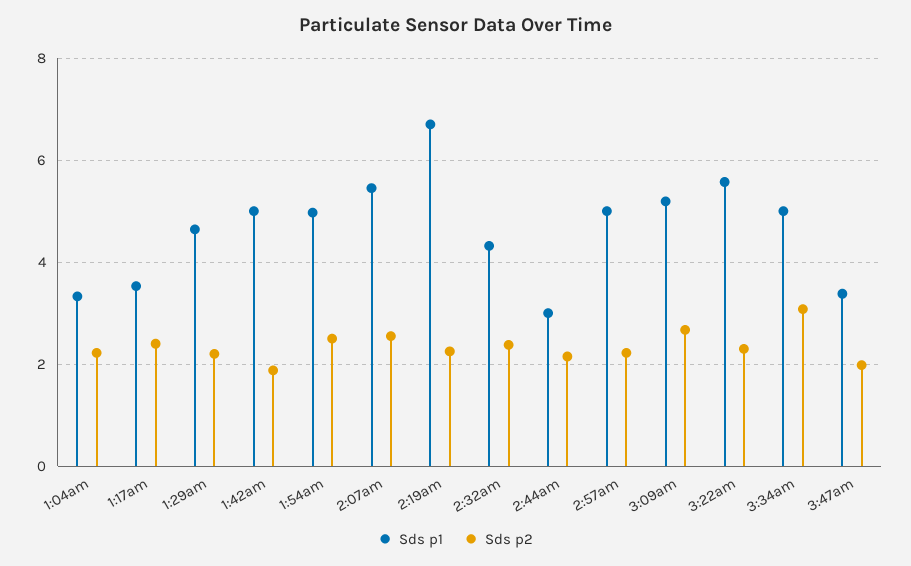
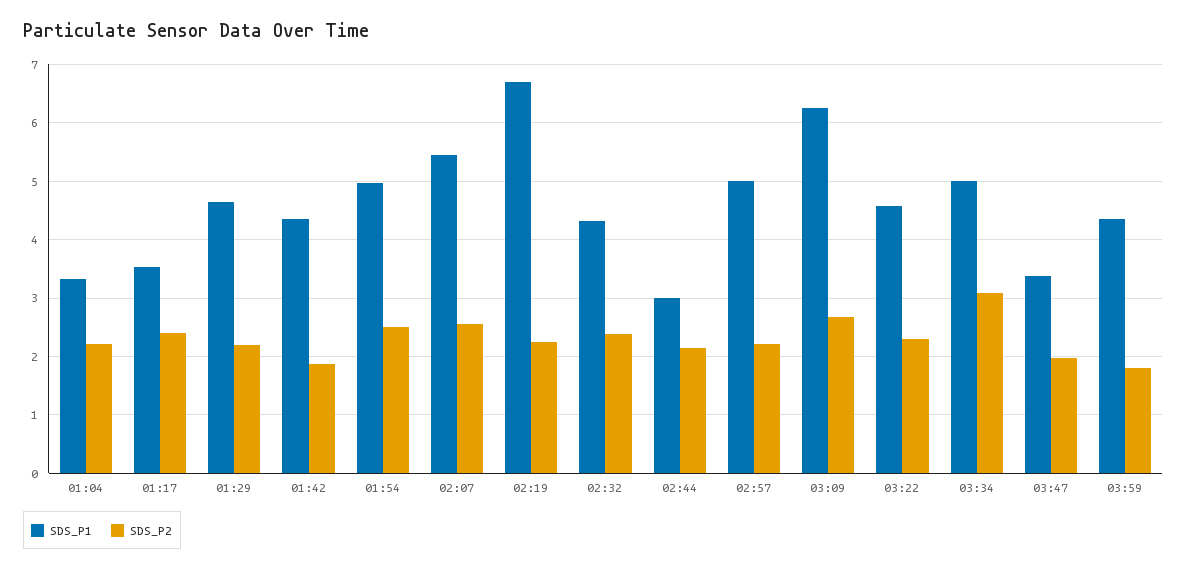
Sds p1, 1:42am: 5 -> 4.4
Sds p1, 3:09am: 5.2 -> 6.2
Sds p1, 3:22am: 5.6 -> 4.6
Sds p1, 03:59: none -> 4.4
Sds p2, 03:59: none -> 1.8

